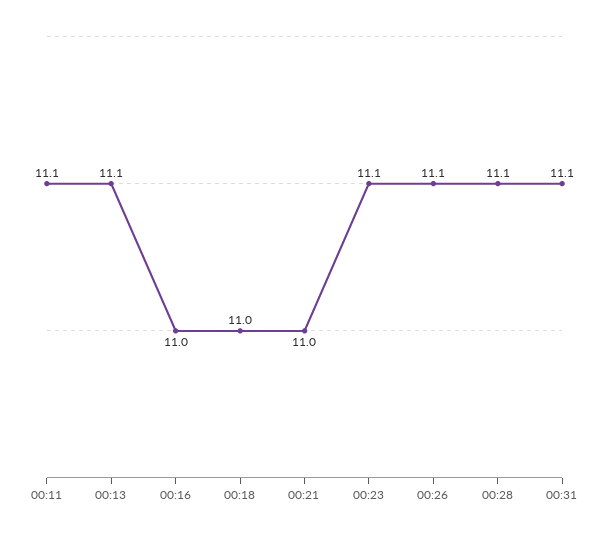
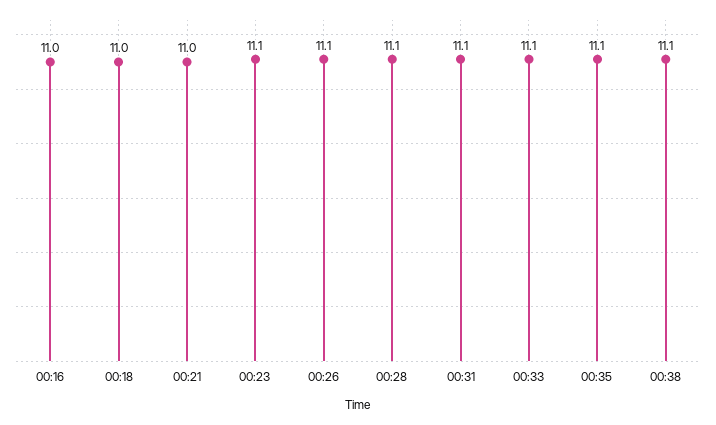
00:11: 11.1 -> none
00:13: 11.1 -> none
00:33: none -> 11.1
00:35: none -> 11.1
00:38: none -> 11.1

